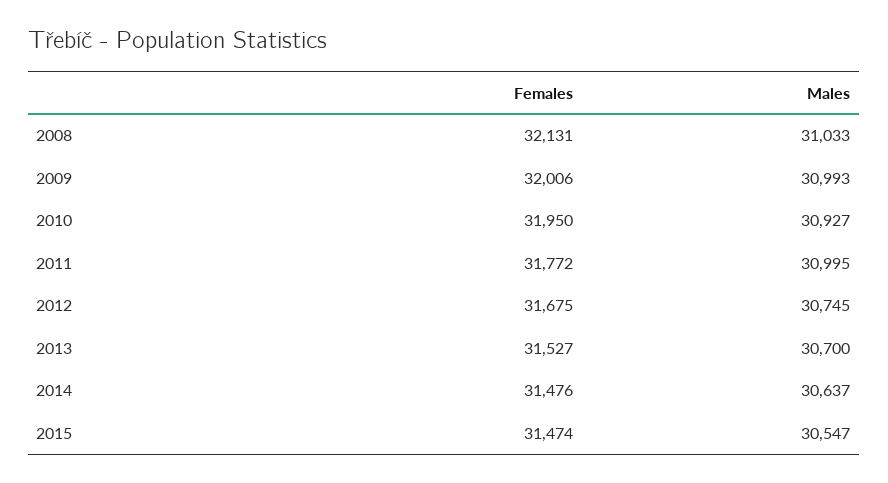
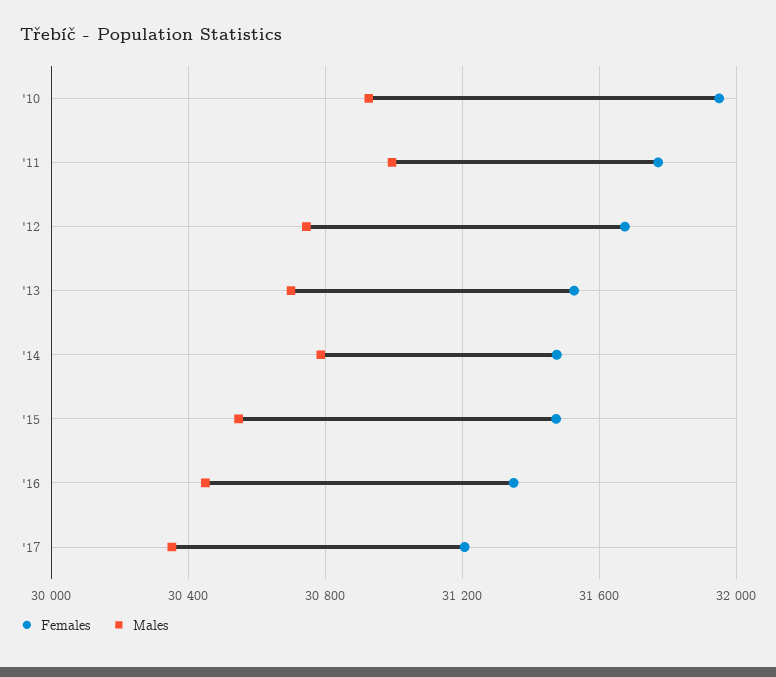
Females, 2008: 32131 -> none
Males, 2008: 31033 -> none
Females, 2009: 32006 -> none
Males, 2009: 30993 -> none
Males, 2014: 30637 -> 30800
Females, '16: none -> 31350
Males, '16: none -> 30450
Females, '17: none -> 31200
Males, '17: none -> 30350

